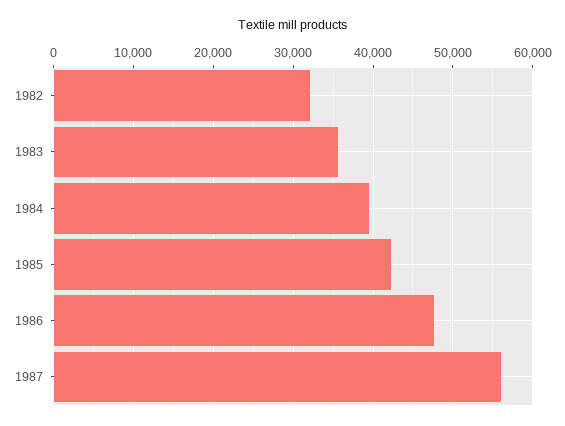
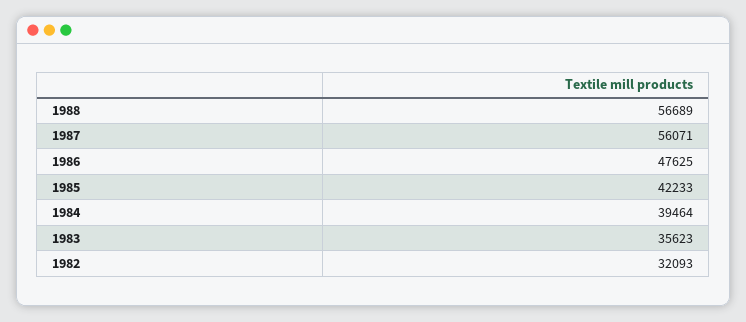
1988: none -> 56689

